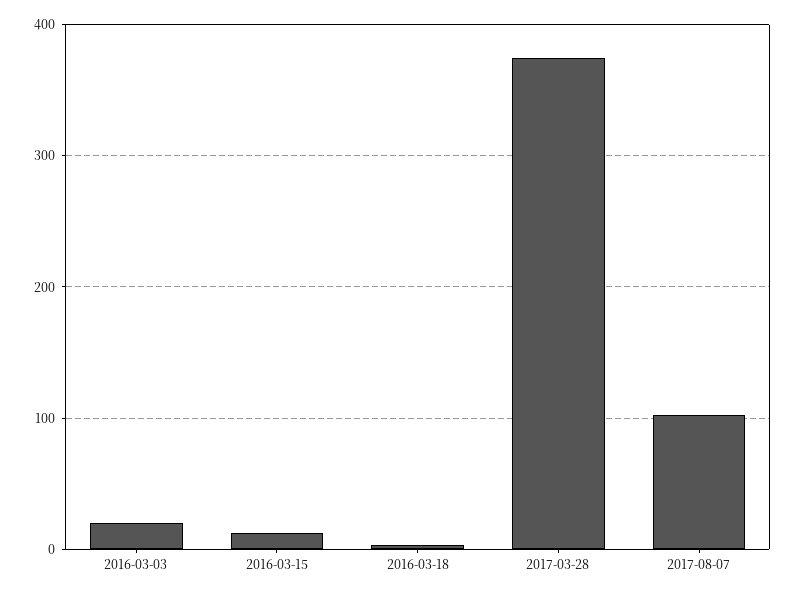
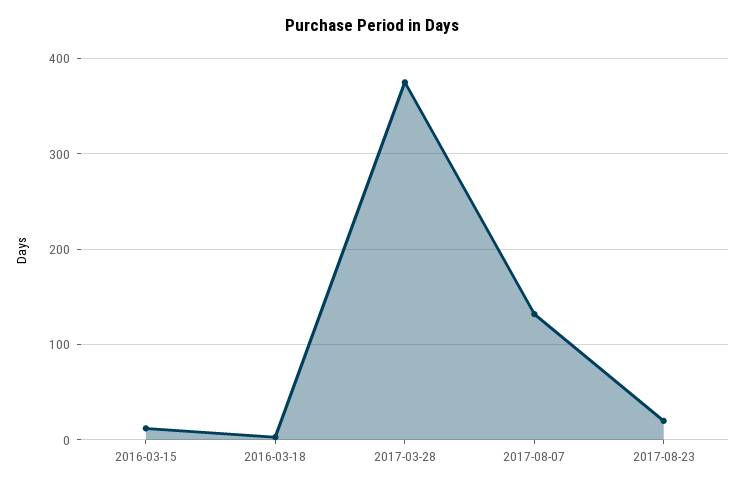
2016-03-03: 20 -> none
2017-08-07: 100 -> 130
2017-08-23: none -> 20

